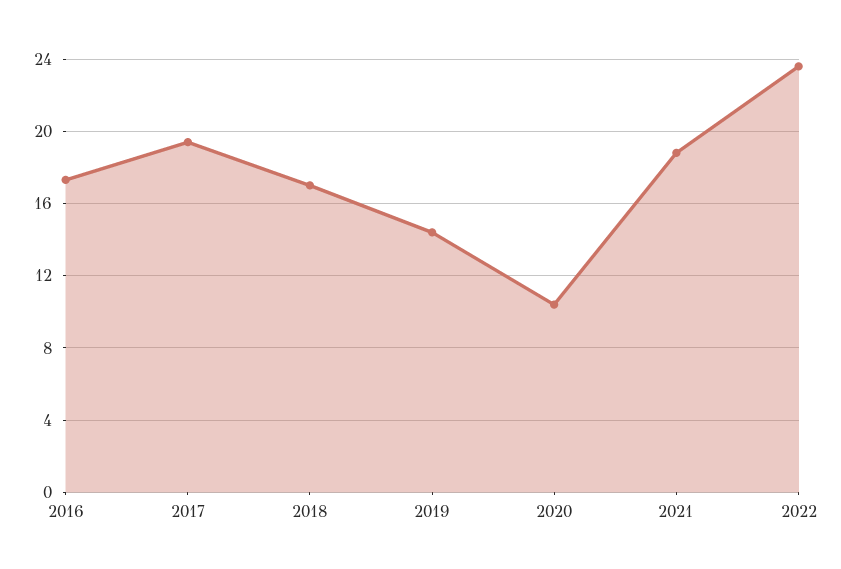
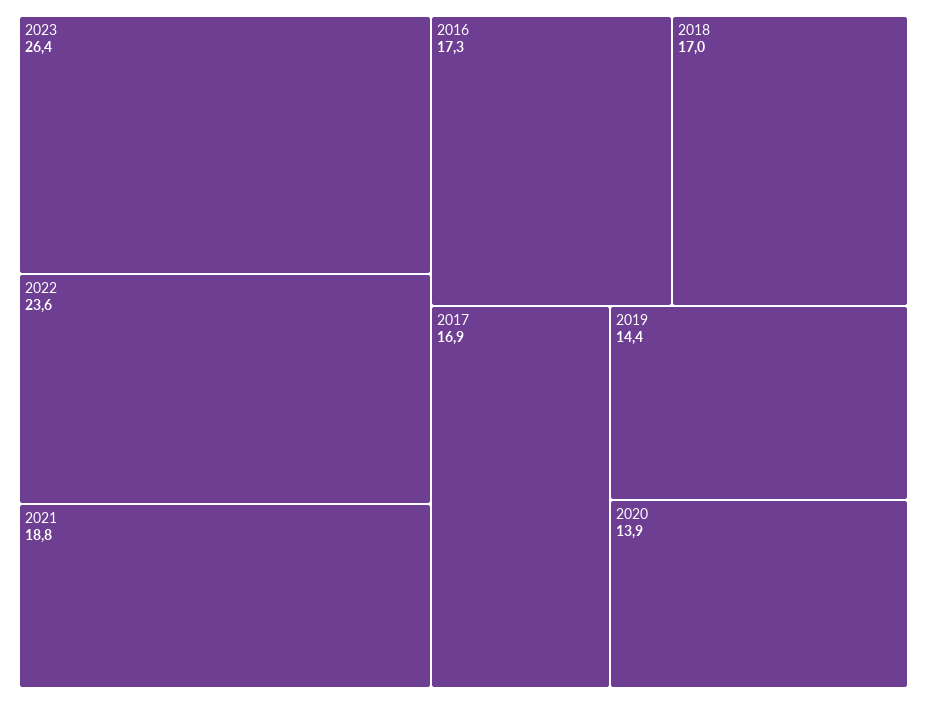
2017: 19.5 -> 16.9
2020: 10.5 -> 13.9
2023: none -> 26.4

